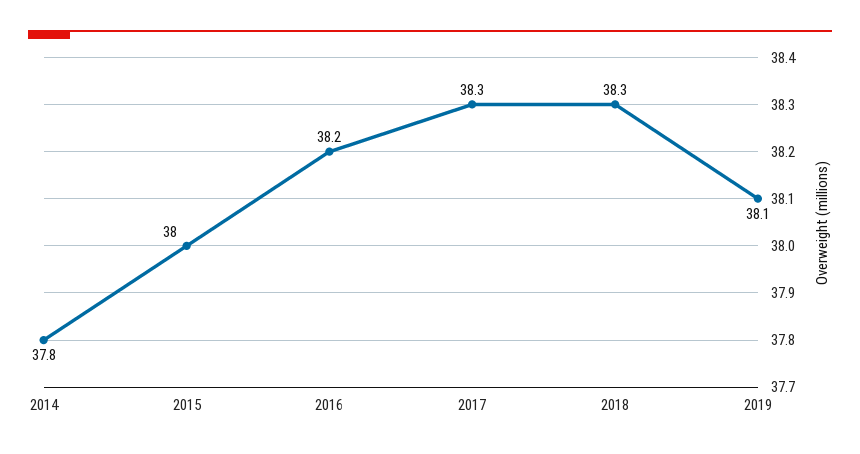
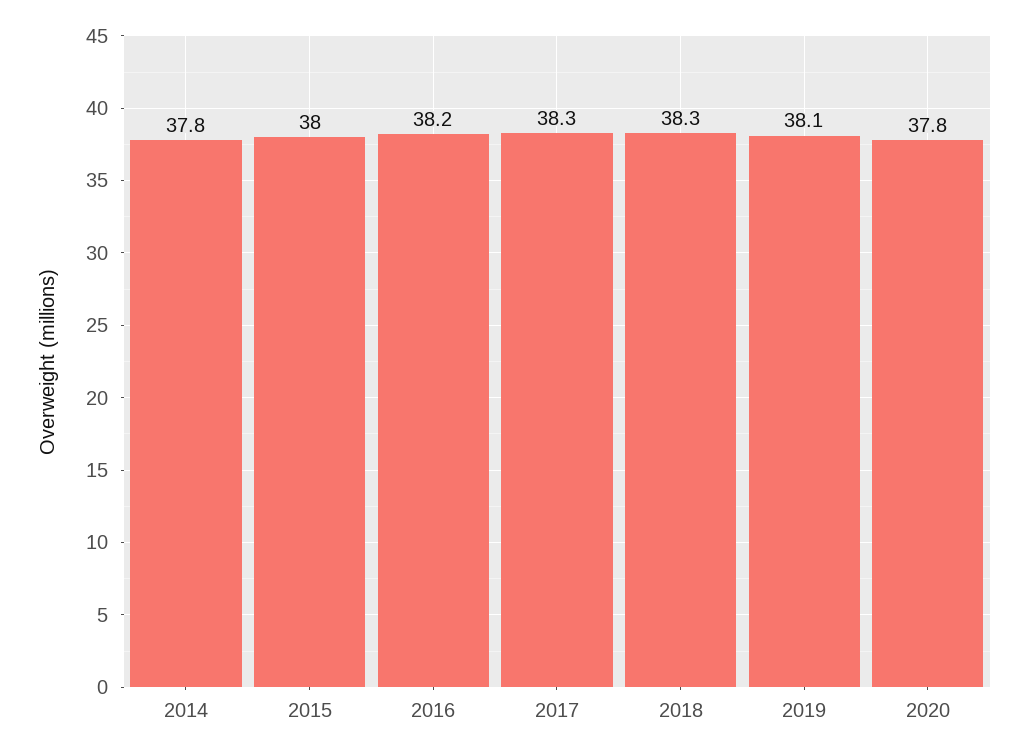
2020: none -> 37.8

